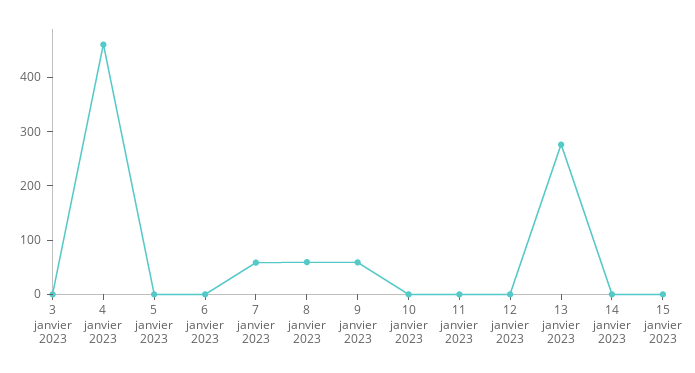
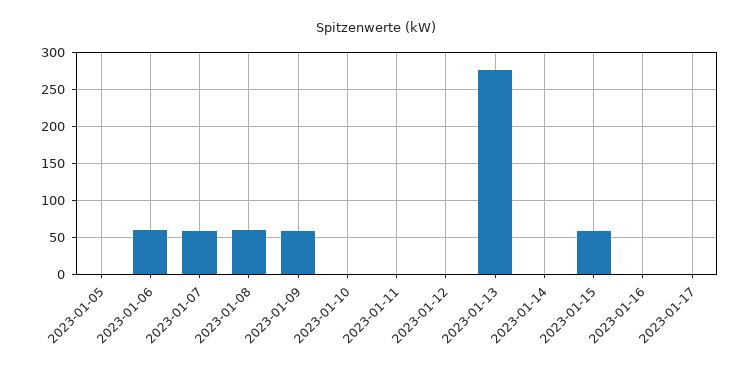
3 janvier 2023: 0 -> none
4 janvier 2023: 460 -> none
6 janvier 2023: 0 -> 60
15 janvier 2023: 0 -> 60
2023-01-16: none -> 0
2023-01-17: none -> 0

